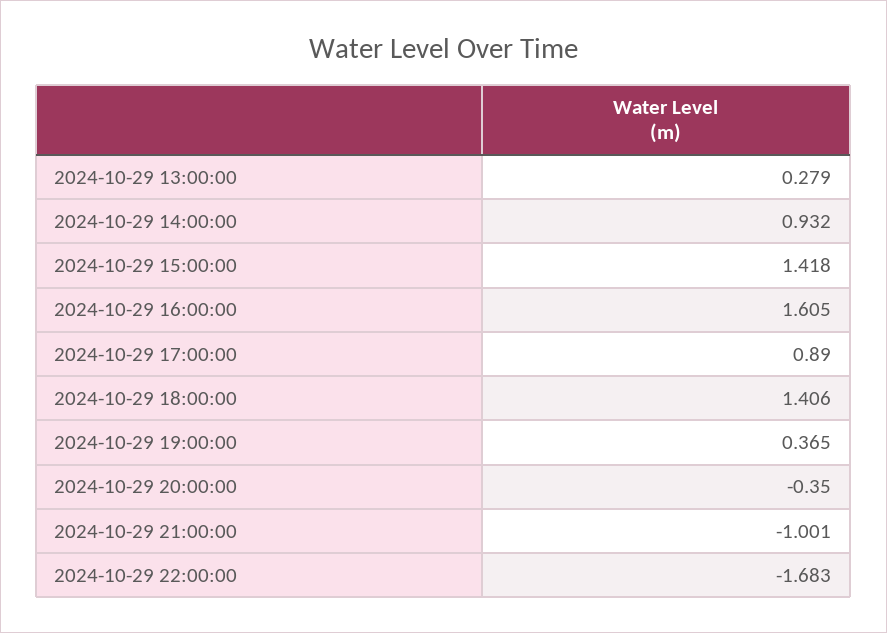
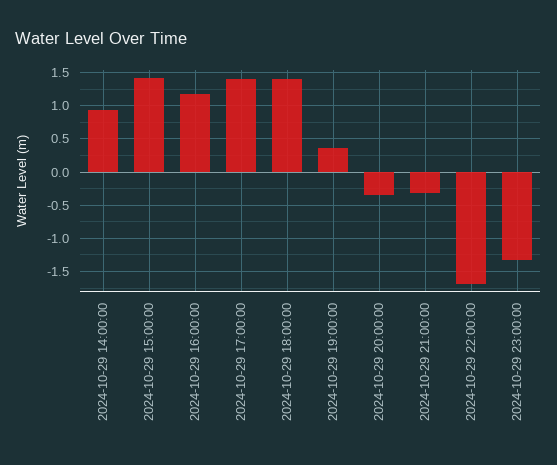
2024-10-29 13:00:00: 0.279 -> none
2024-10-29 16:00:00: 1.605 -> 1.2
2024-10-29 17:00:00: 0.89 -> 1.4
2024-10-29 21:00:00: -1.001 -> -0.3
2024-10-29 23:00:00: none -> -1.3

